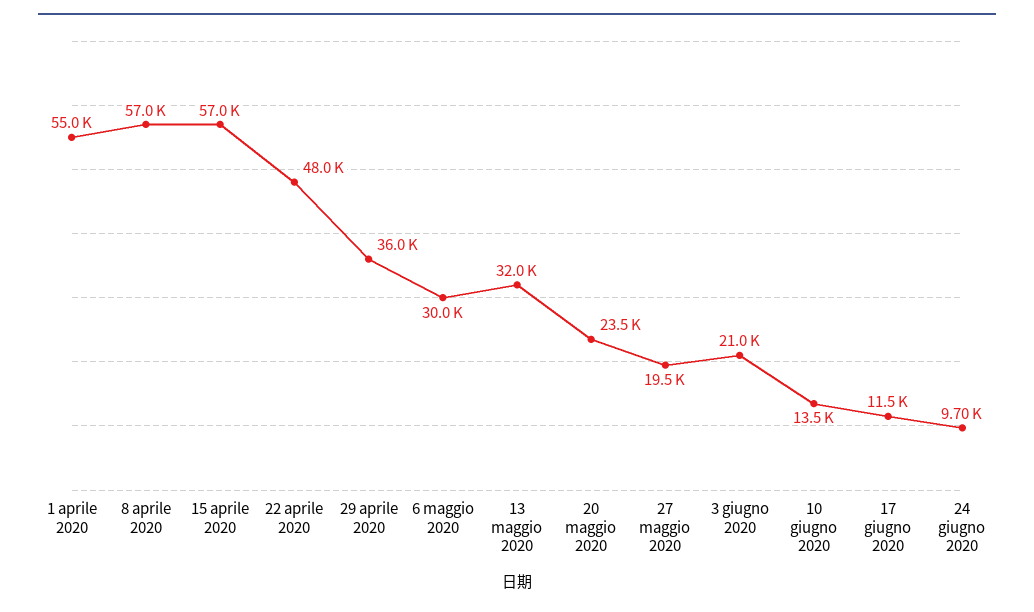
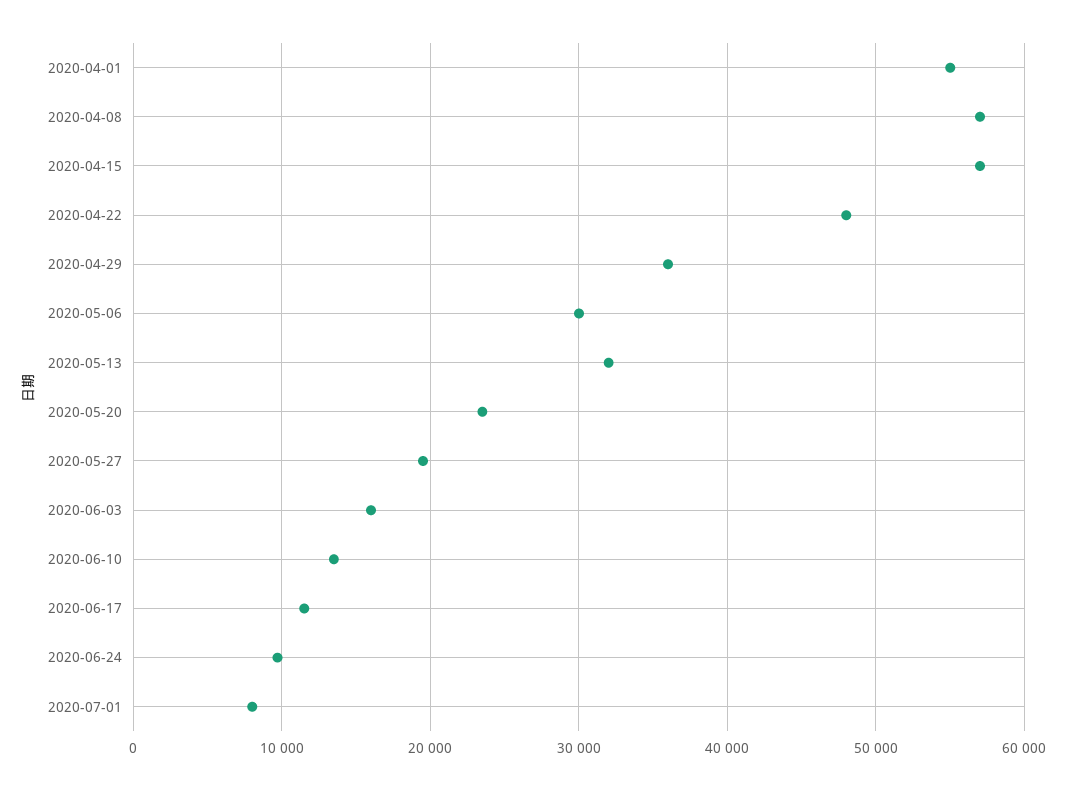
3 giugno 2020: 21000 -> 16000
2020-07-01: none -> 8000

